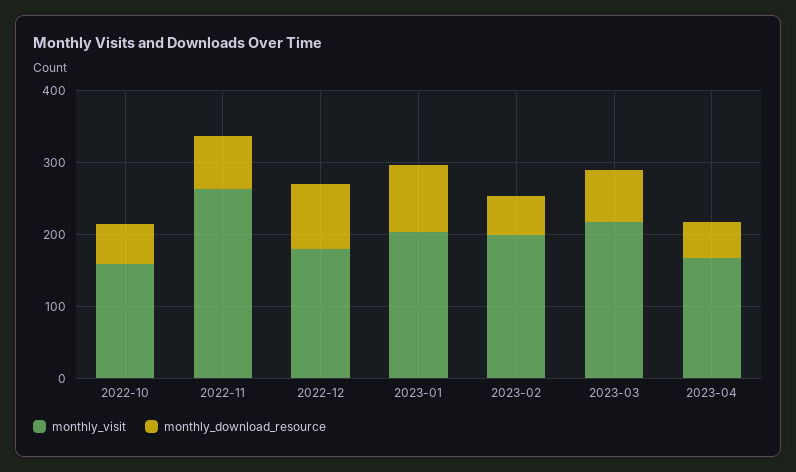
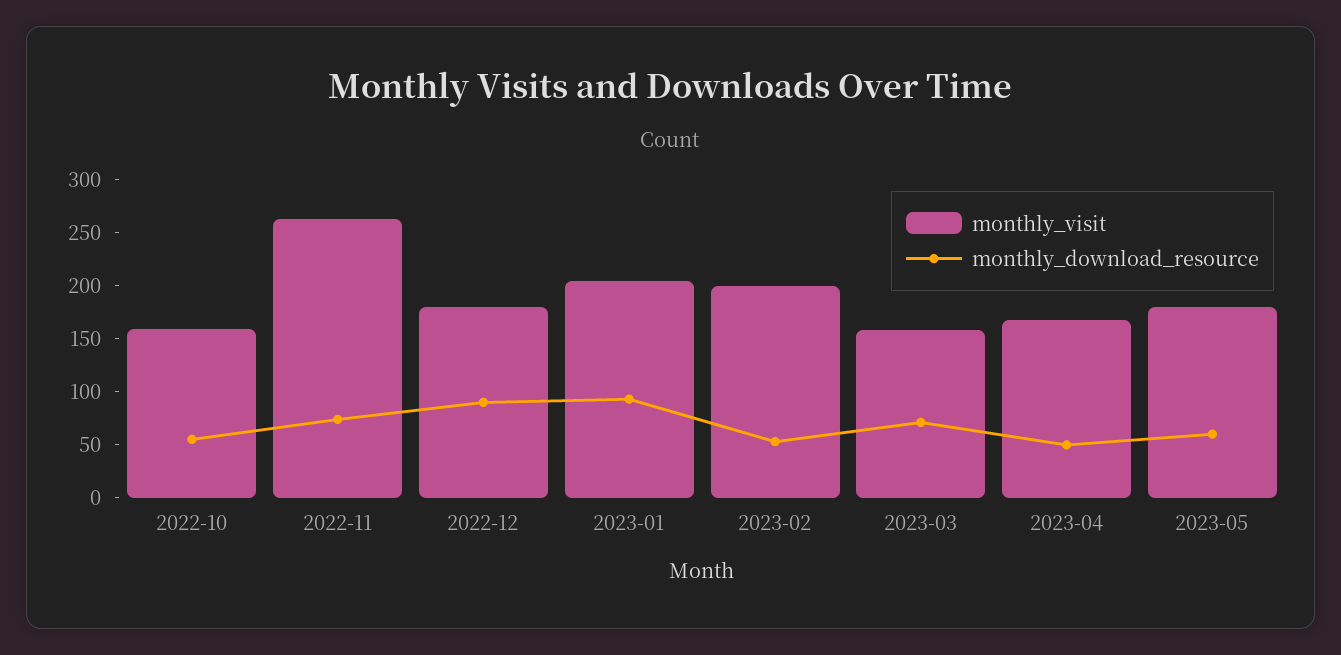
monthly_visit, 2023-03: 220 -> 160
monthly_visit, 2023-05: none -> 180
monthly_download_resource, 2023-05: none -> 60

